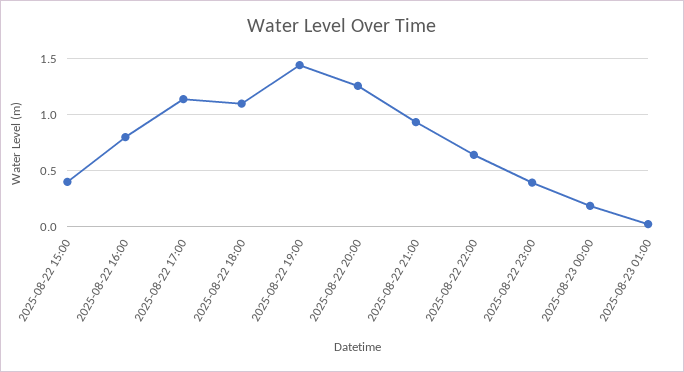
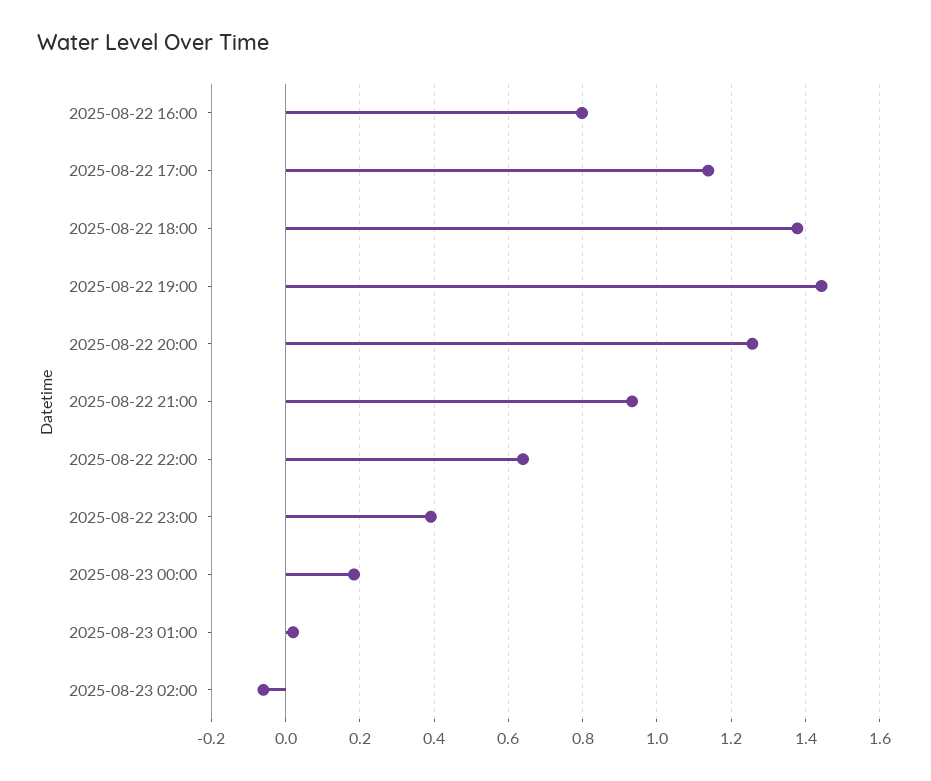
2025-08-22 15:00: 0.4 -> none
2025-08-22 18:00: 1.1 -> 1.38
2025-08-23 02:00: none -> -0.06

